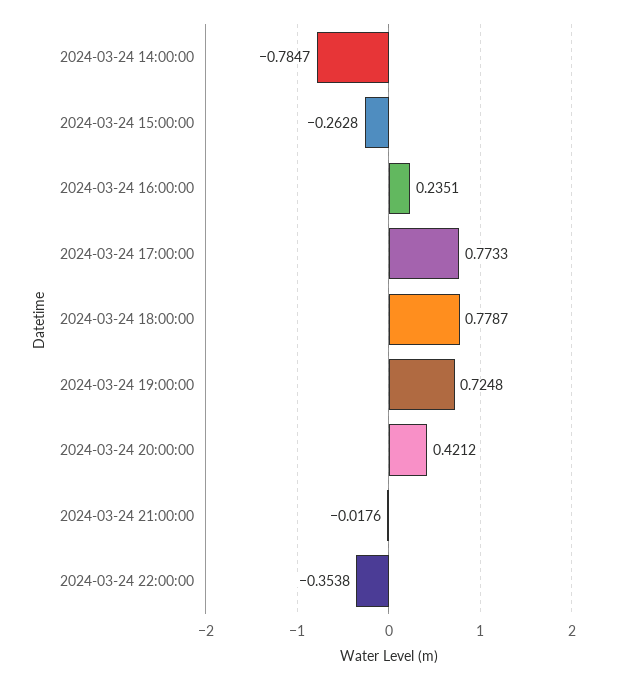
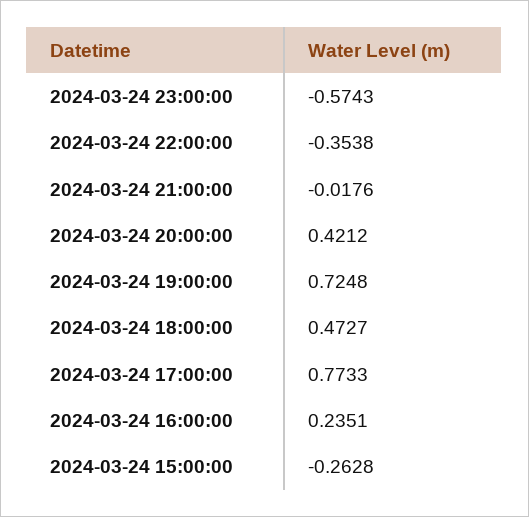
2024-03-24 14:00:00: -0.7847 -> none
2024-03-24 18:00:00: 0.7787 -> 0.4727
2024-03-24 23:00:00: none -> -0.5743

